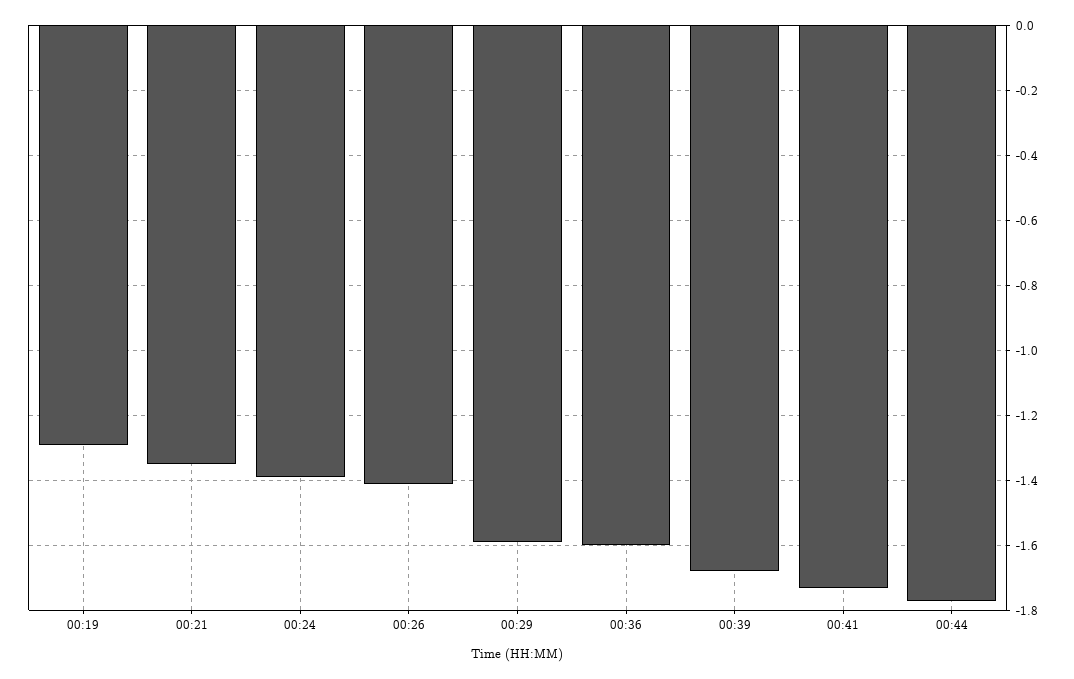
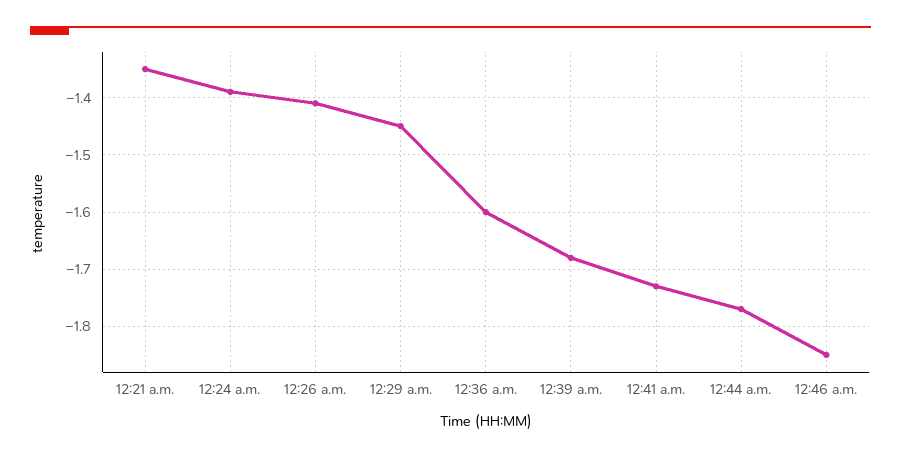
00:19: -1.3 -> none
00:29: -1.6 -> -1.45
12:46 a.m.: none -> -1.85

